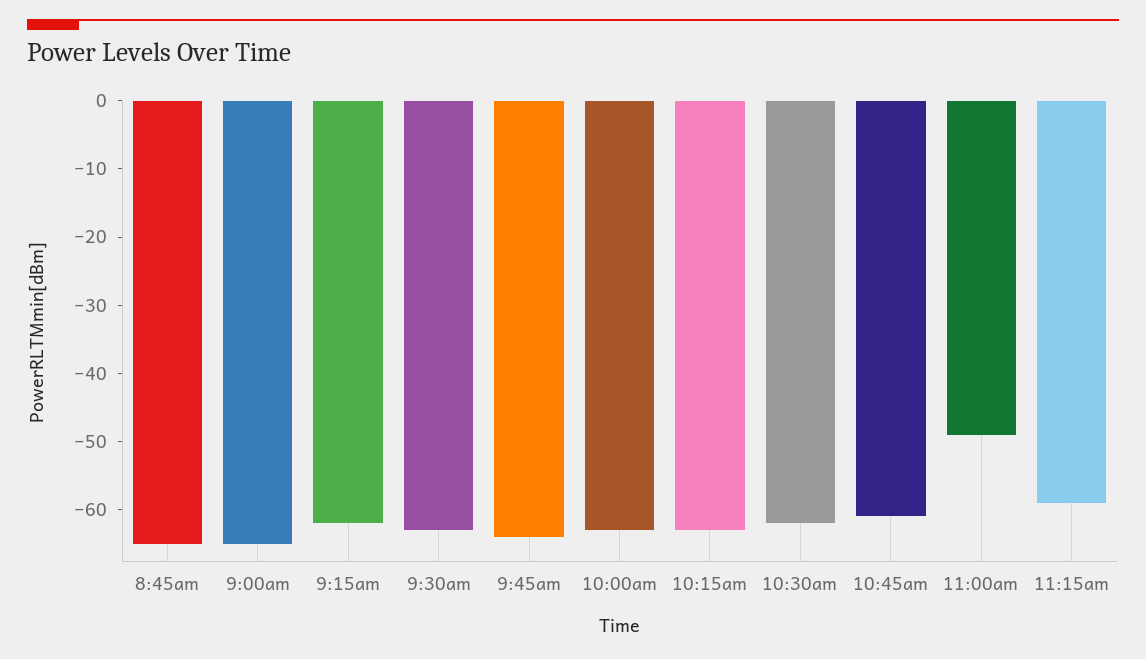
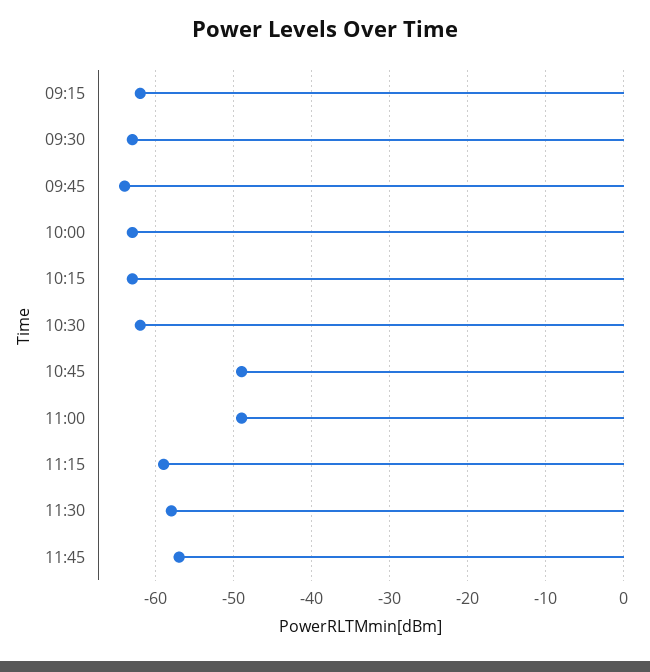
8:45am: -65 -> none
9:00am: -65 -> none
10:45am: -60 -> -49
11:30: none -> -58
11:45: none -> -57

